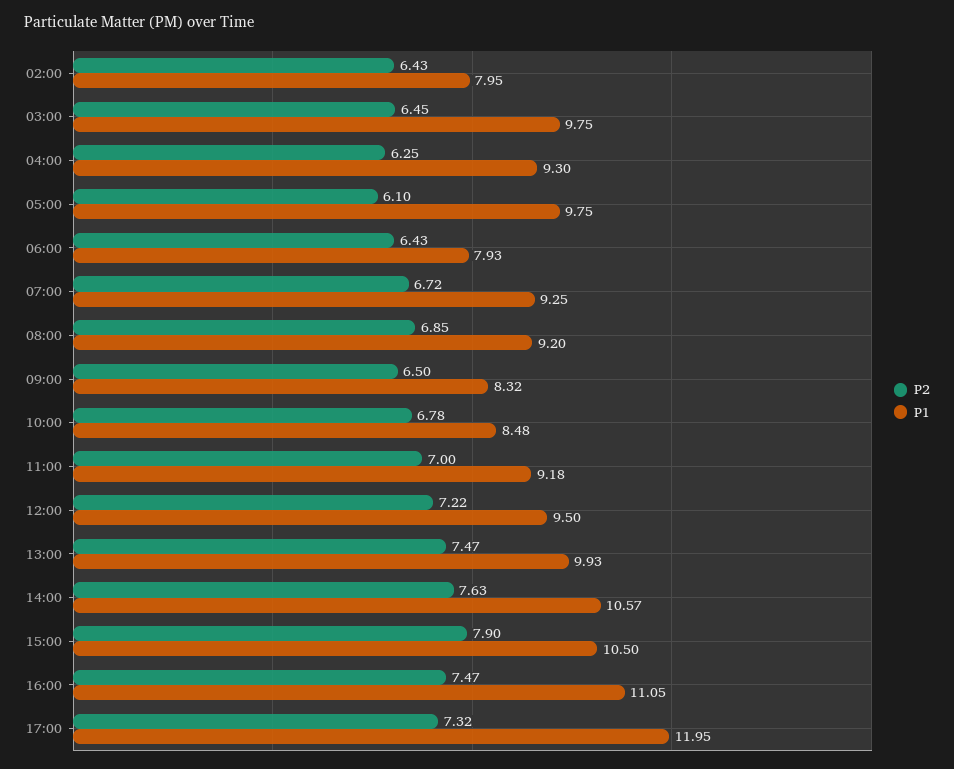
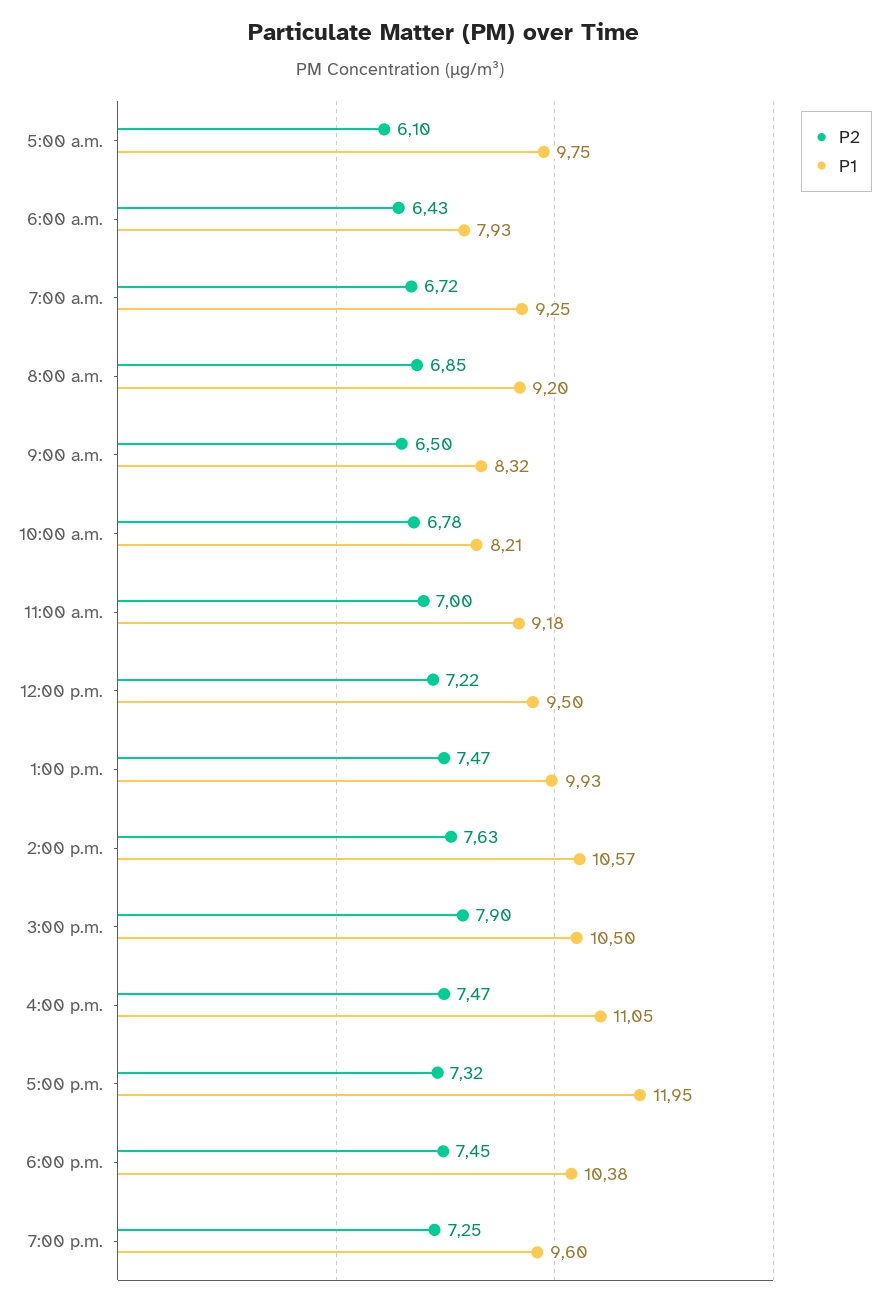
P2, 02:00: 6.43 -> none
P1, 02:00: 7.95 -> none
P2, 03:00: 6.45 -> none
P1, 03:00: 9.75 -> none
P2, 04:00: 6.25 -> none
P1, 04:00: 9.3 -> none
P1, 10:00: 8.48 -> 8.21
P2, 6:00 p.m.: none -> 7.45
P1, 6:00 p.m.: none -> 10.38
P2, 7:00 p.m.: none -> 7.25
P1, 7:00 p.m.: none -> 9.6

